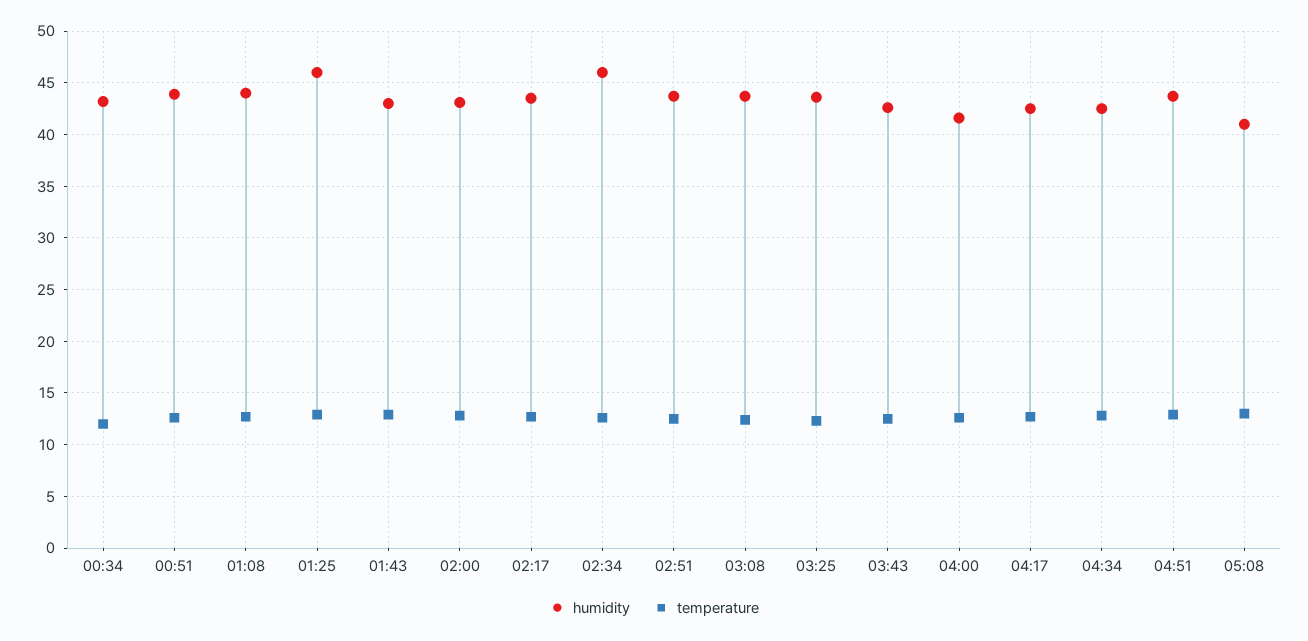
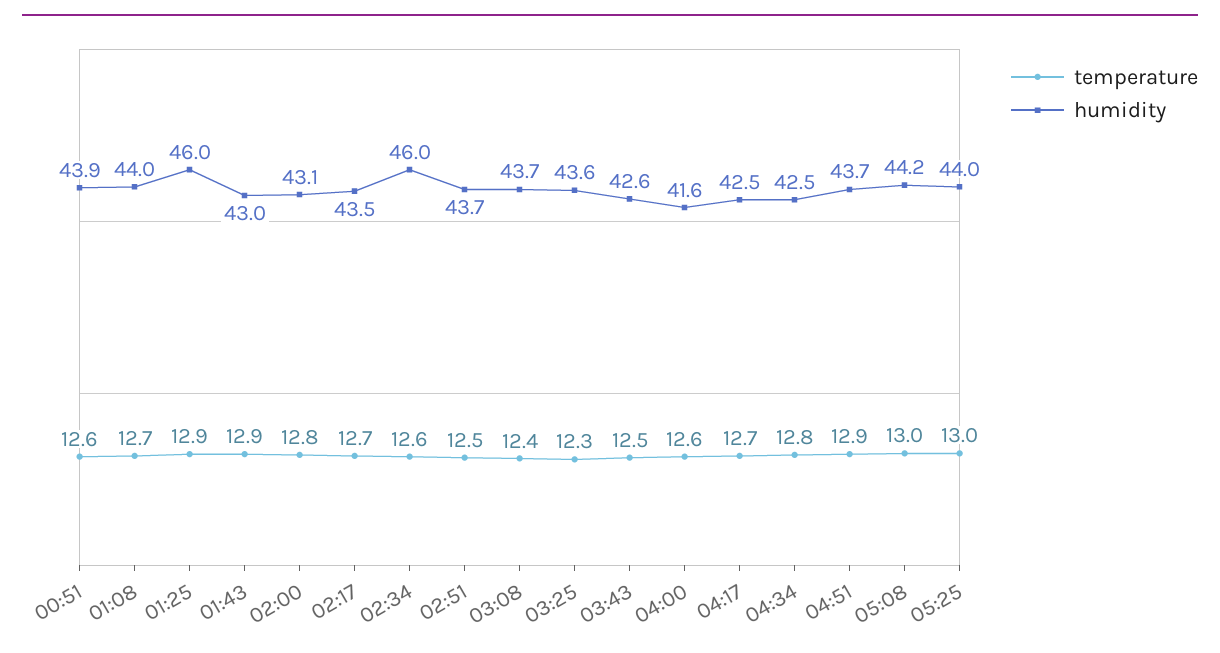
humidity, 00:34: 43 -> none
temperature, 00:34: 12 -> none
humidity, 05:08: 41 -> 44.2
temperature, 05:25: none -> 13
humidity, 05:25: none -> 44

